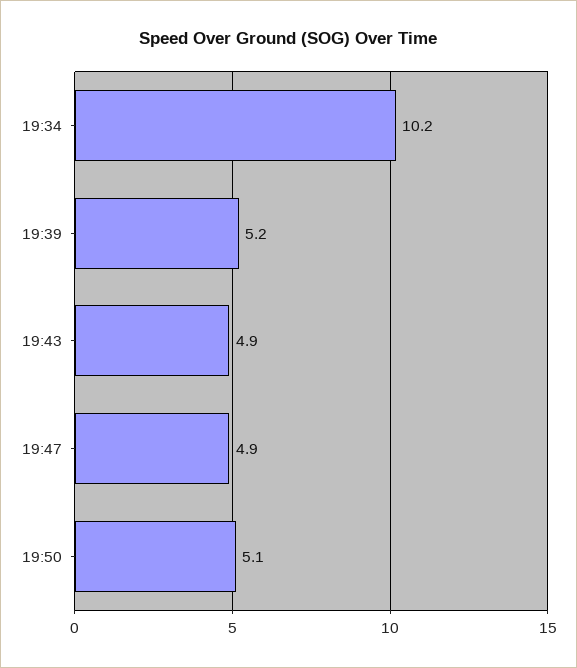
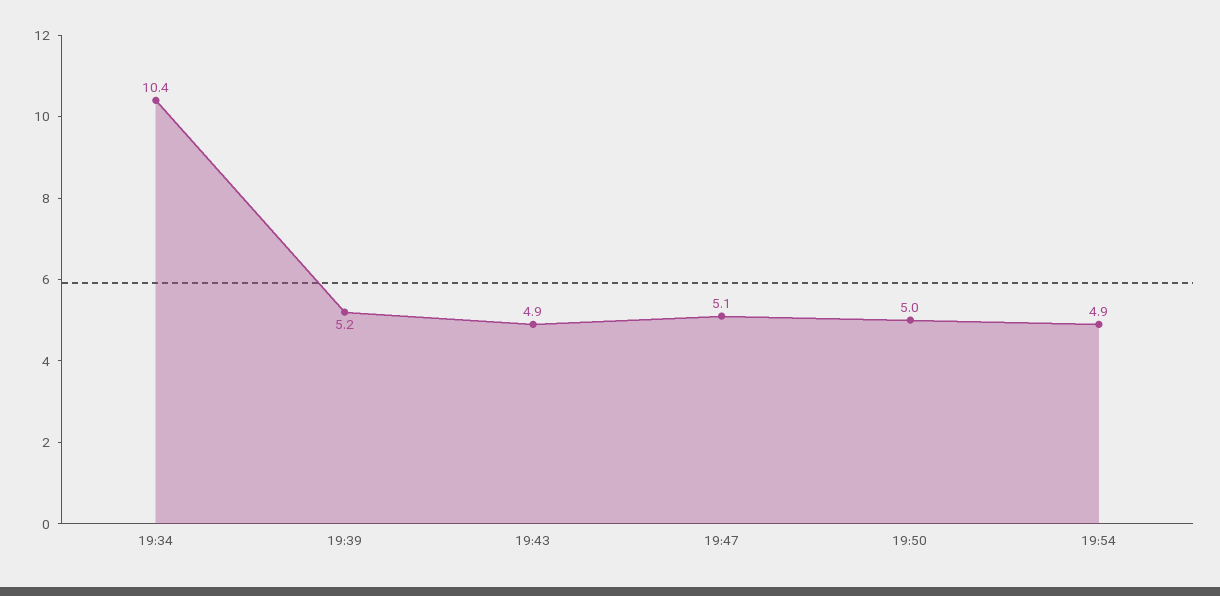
19:34: 10.2 -> 10.4
19:47: 4.9 -> 5.1
19:50: 5.1 -> 5
19:54: none -> 4.9

